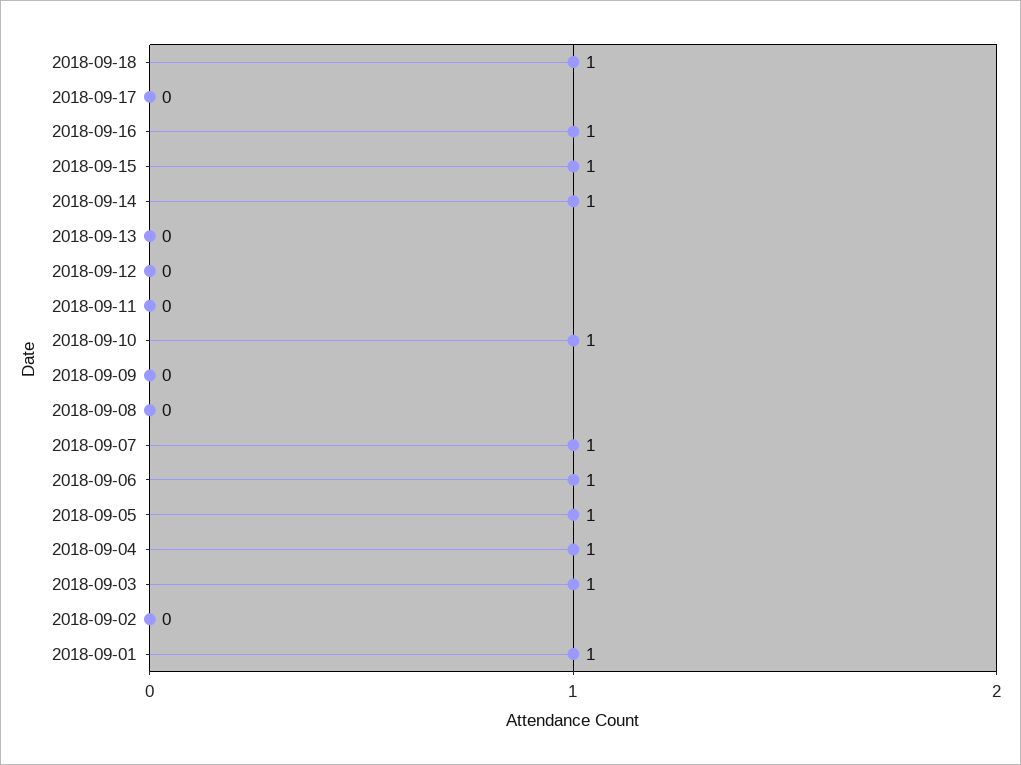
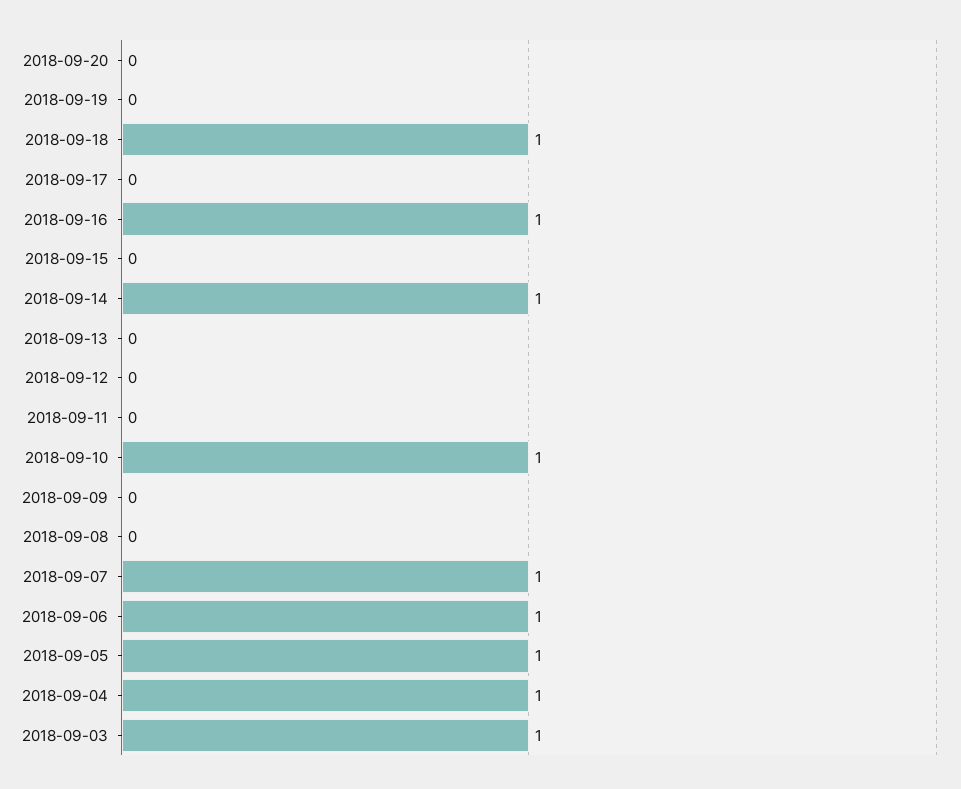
2018-09-15: 1 -> 0
2018-09-02: 0 -> none
2018-09-01: 1 -> none
2018-09-20: none -> 0
2018-09-19: none -> 0

